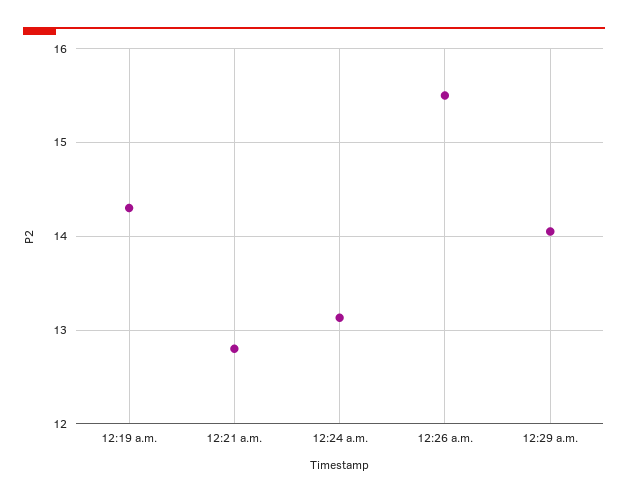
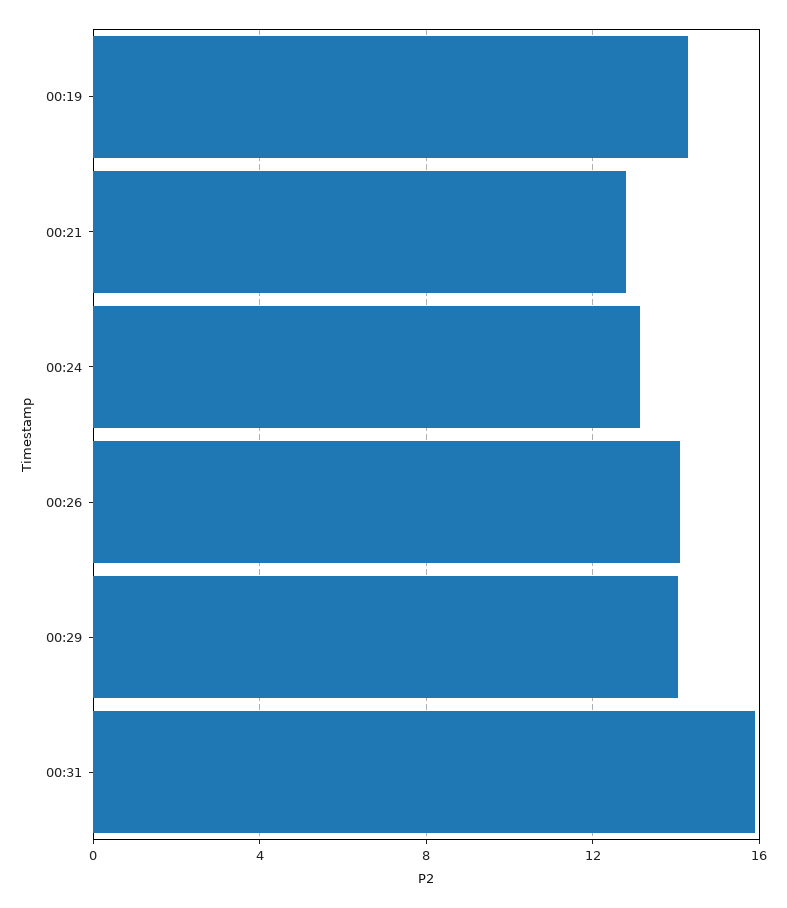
12:26 a.m.: 15.5 -> 14
00:31: none -> 16

